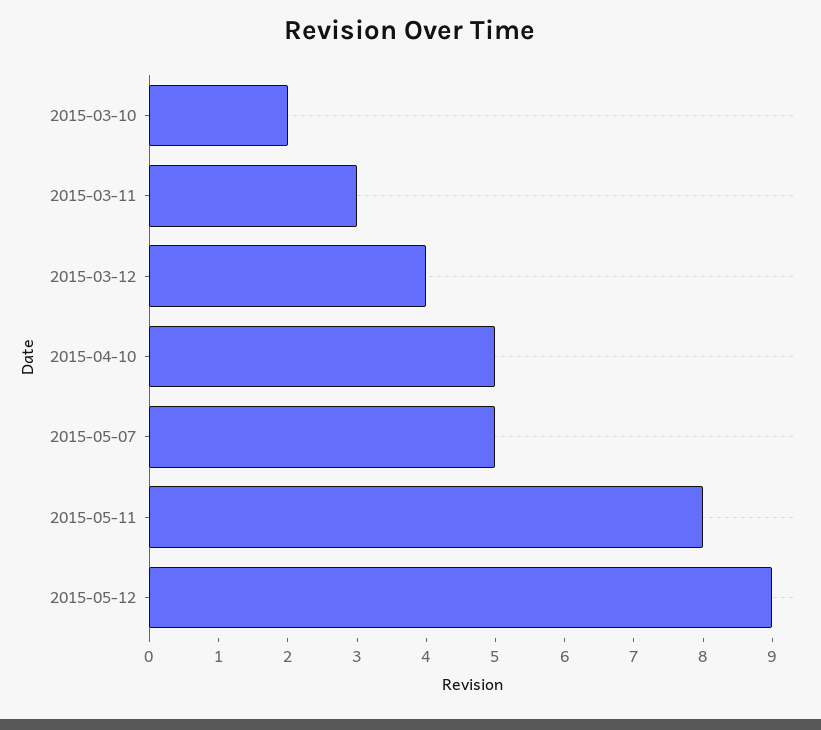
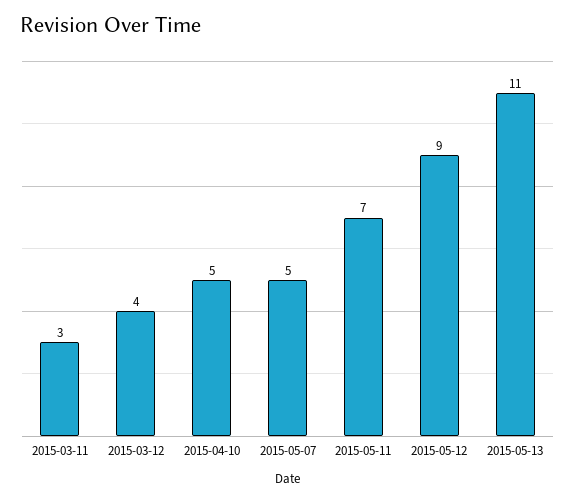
2015-03-10: 2 -> none
2015-05-11: 8 -> 7
2015-05-13: none -> 11

